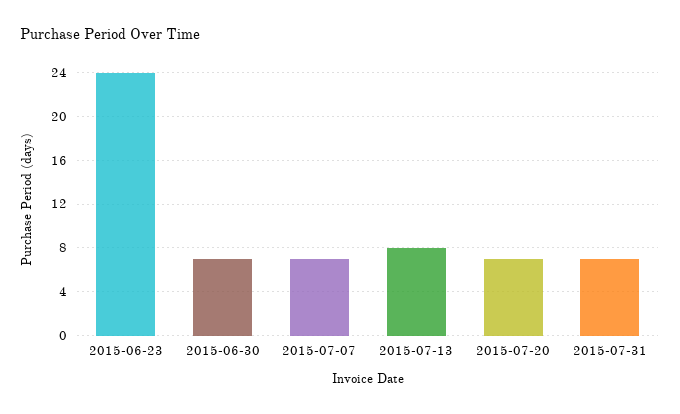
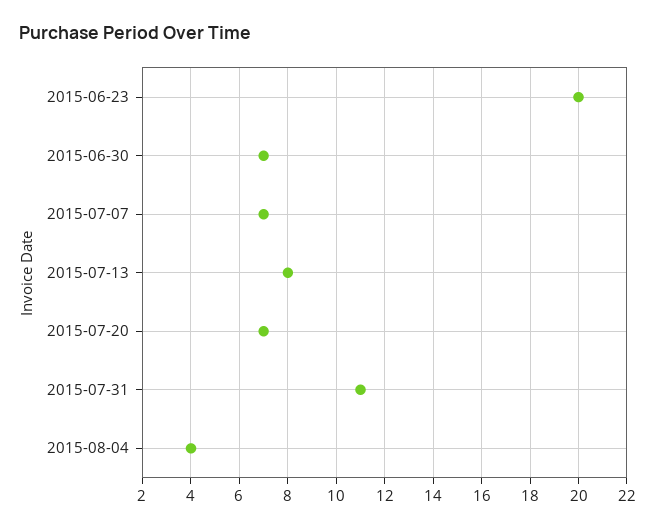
2015-06-23: 24 -> 20
2015-07-31: 7 -> 11
2015-08-04: none -> 4

